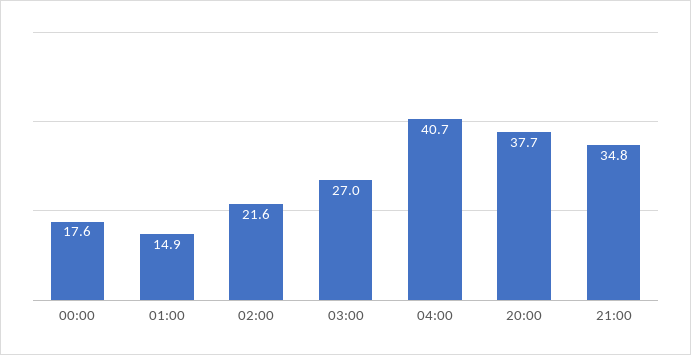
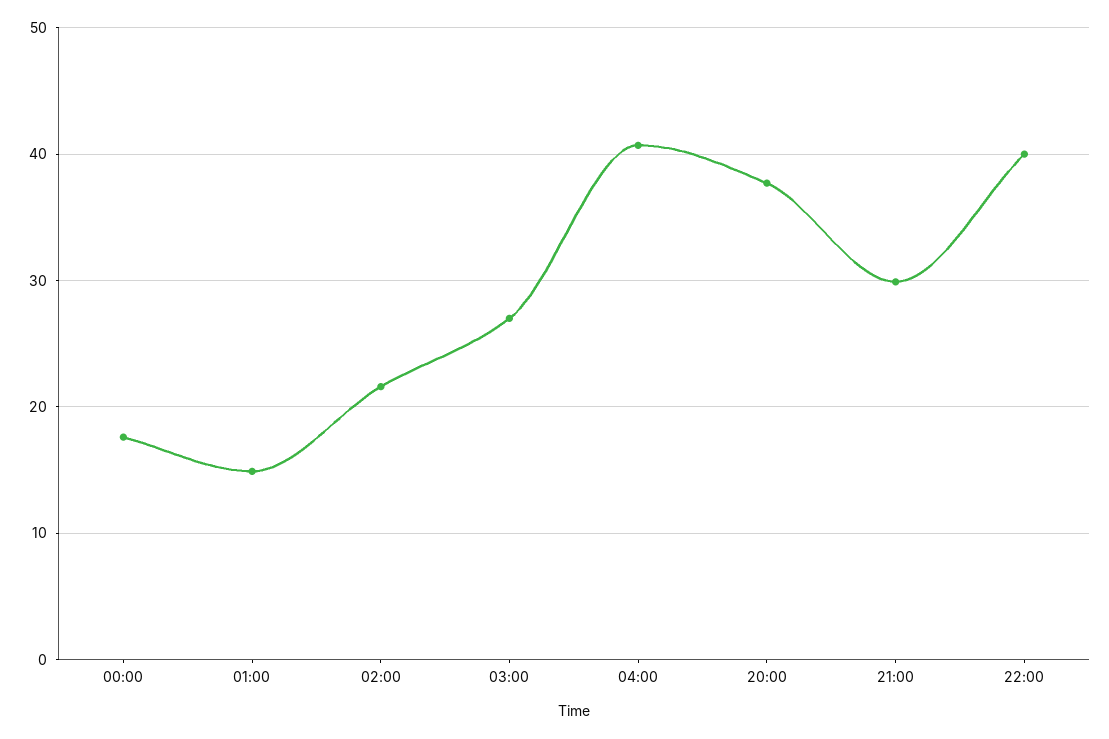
21:00: 34.8 -> 30
22:00: none -> 40

